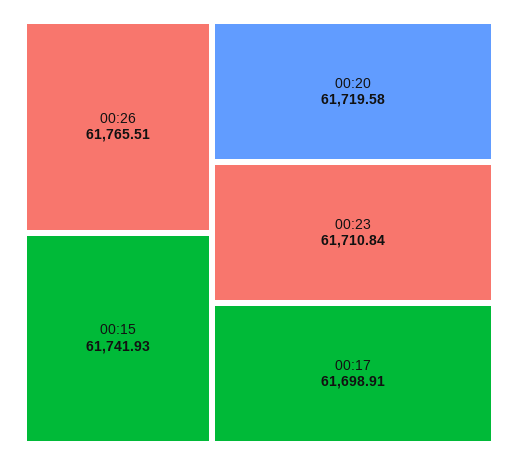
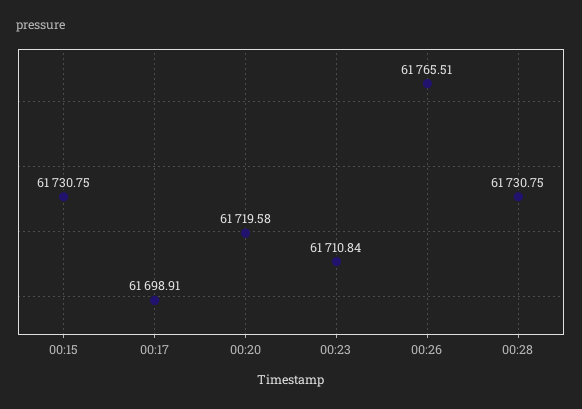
00:15: 61741.93 -> 61730.75
00:28: none -> 61730.75

